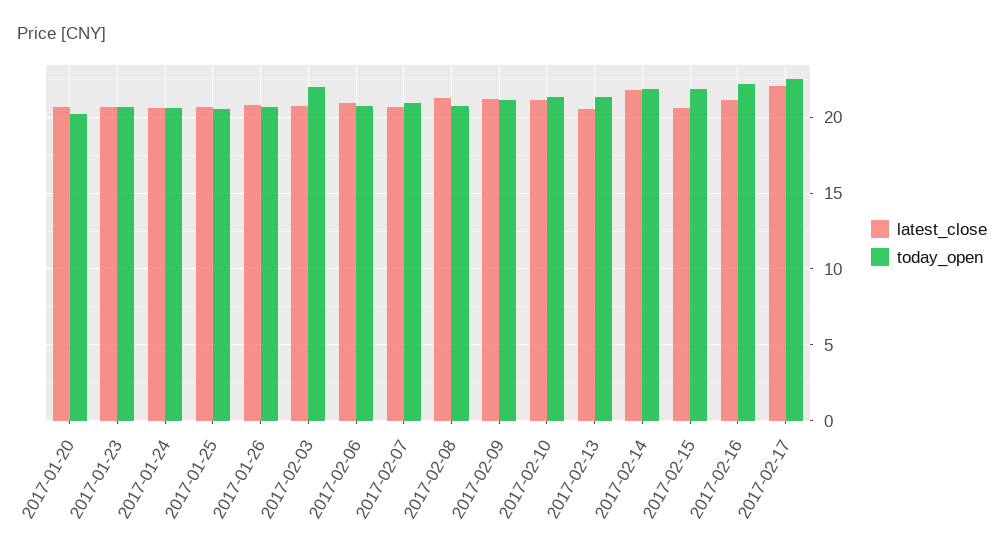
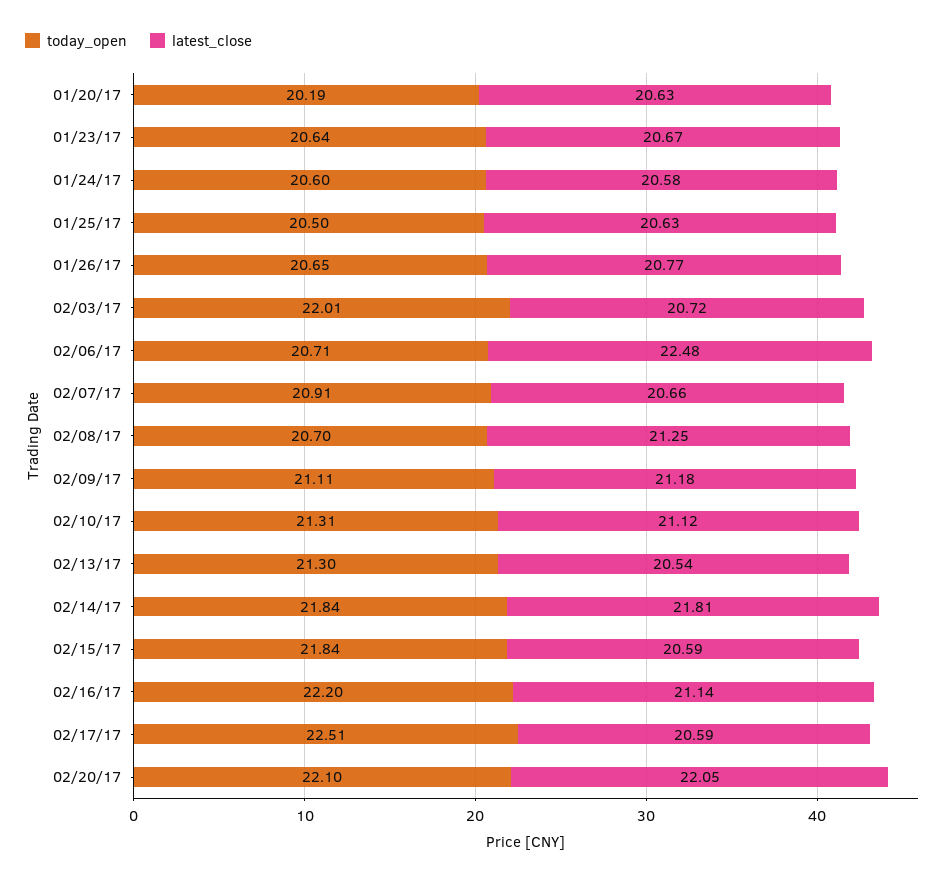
latest_close, 2017-02-06: 21 -> 22.48
latest_close, 2017-02-17: 22 -> 20.59
today_open, 02/20/17: none -> 22.1
latest_close, 02/20/17: none -> 22.05

